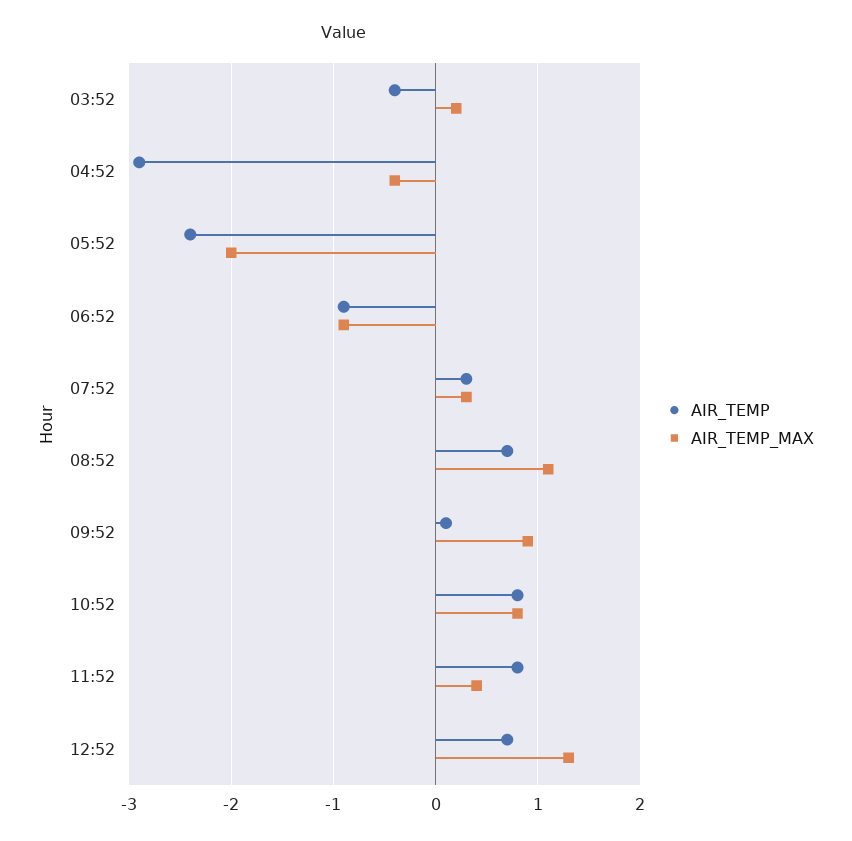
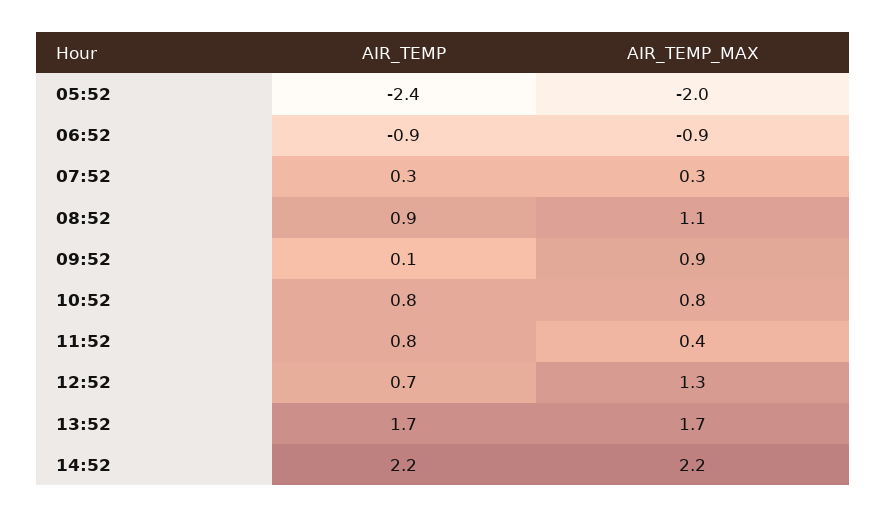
AIR_TEMP, 03:52: -0.4 -> none
AIR_TEMP_MAX, 03:52: 0.2 -> none
AIR_TEMP, 04:52: -2.9 -> none
AIR_TEMP_MAX, 04:52: -0.4 -> none
AIR_TEMP, 08:52: 0.7 -> 0.9
AIR_TEMP, 13:52: none -> 1.7
AIR_TEMP_MAX, 13:52: none -> 1.7
AIR_TEMP, 14:52: none -> 2.2
AIR_TEMP_MAX, 14:52: none -> 2.2

